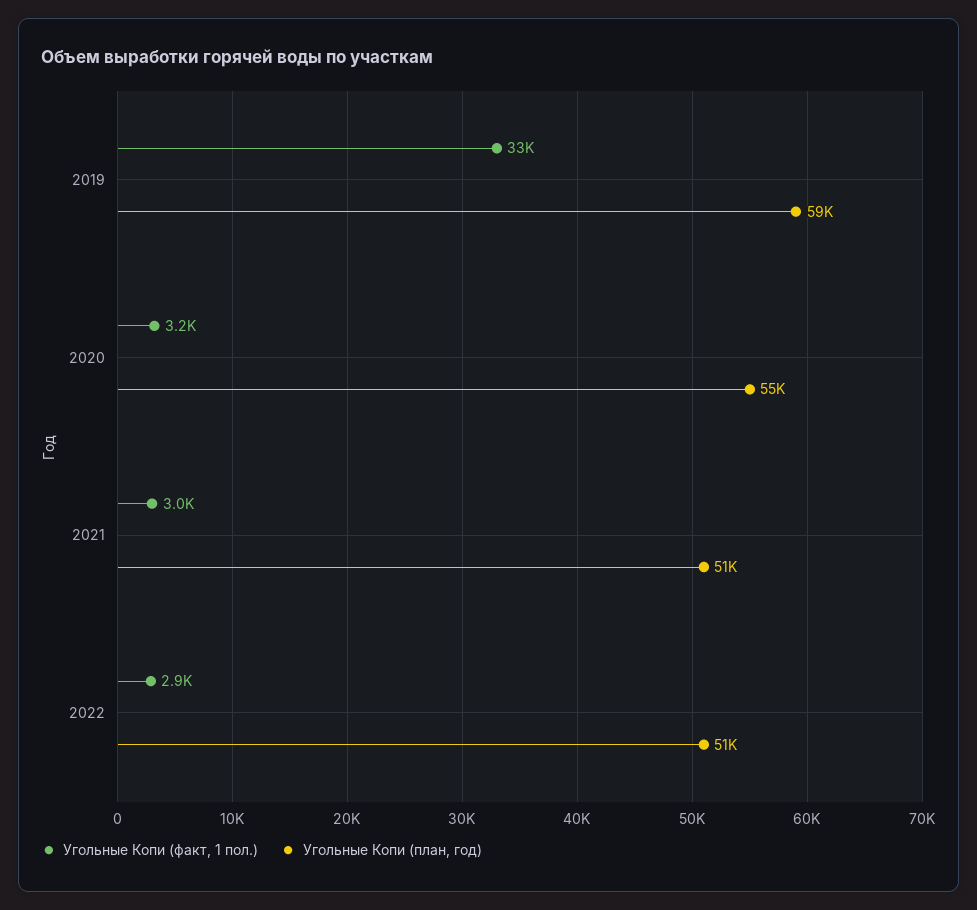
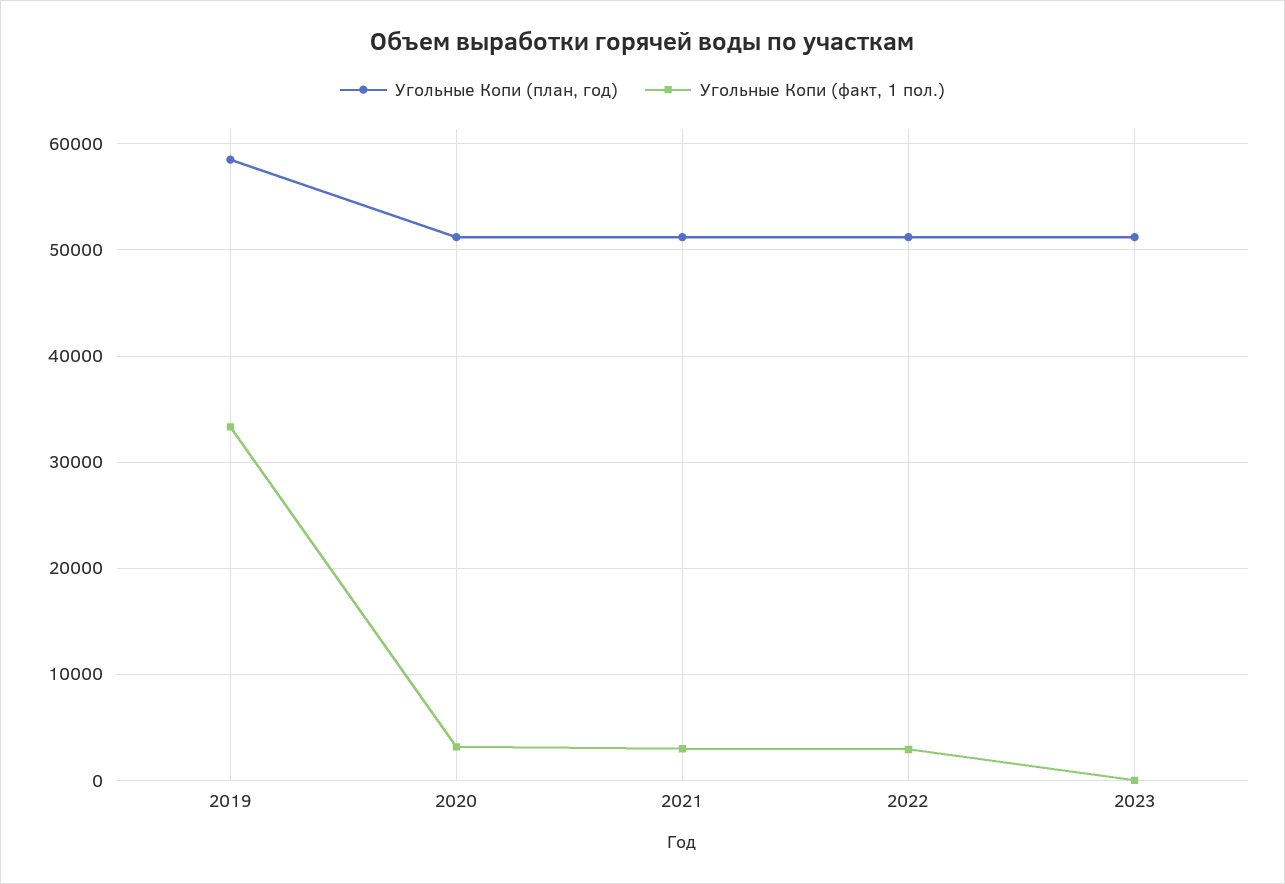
Угольные Копи (план, год), 2020: 55000 -> 51000
Угольные Копи (план, год), 2023: none -> 51000
Угольные Копи (факт, 1 пол.), 2023: none -> 0

